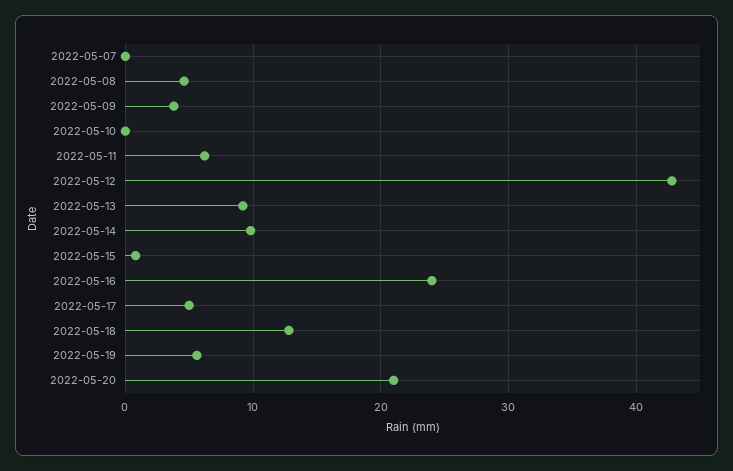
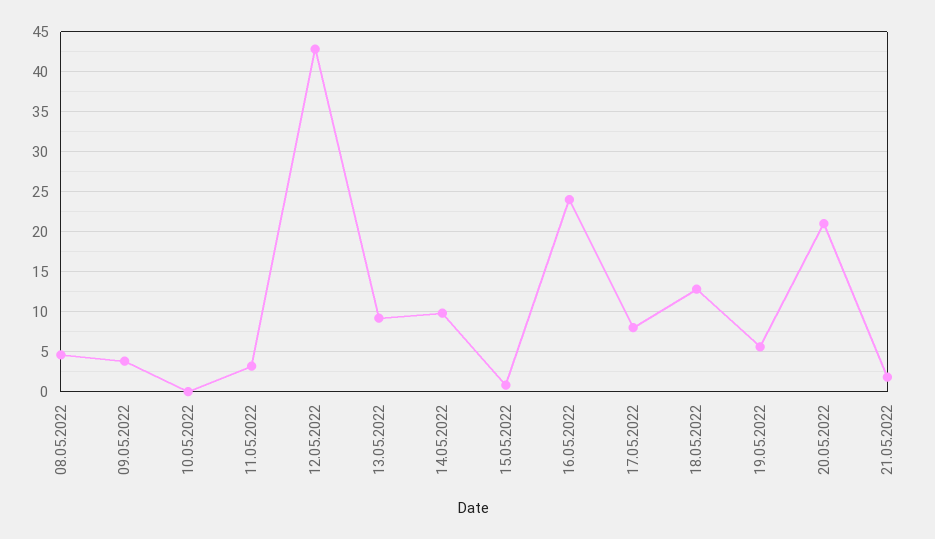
2022-05-07: 0 -> none
2022-05-11: 6 -> 3
2022-05-17: 5 -> 8
21.05.2022: none -> 2

